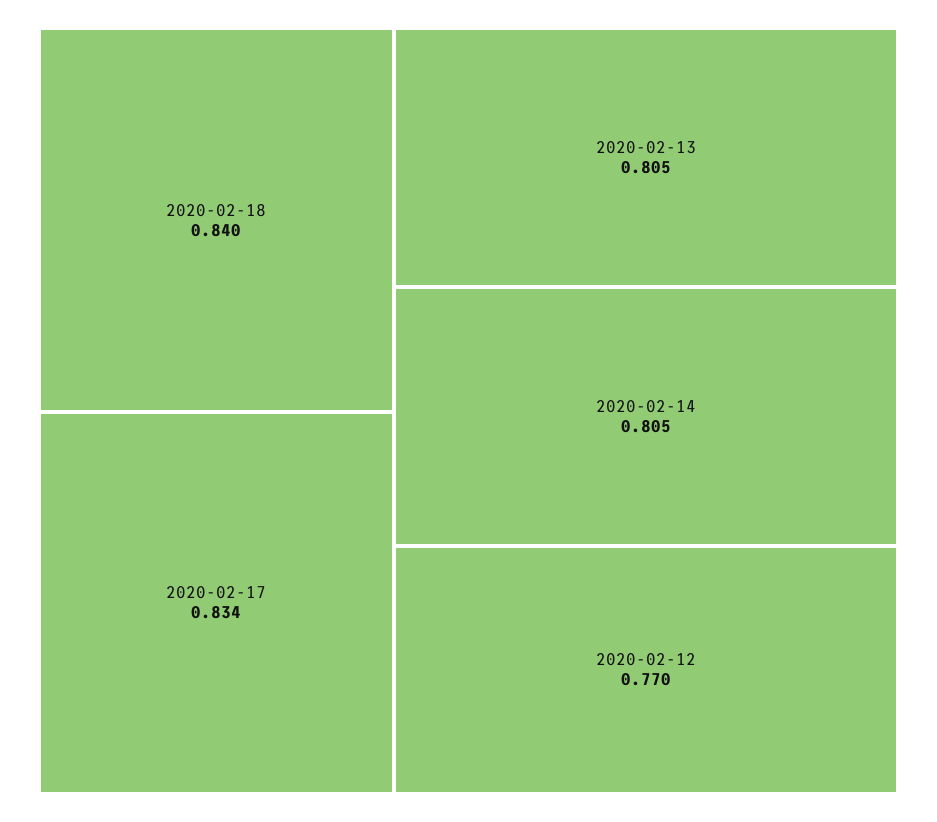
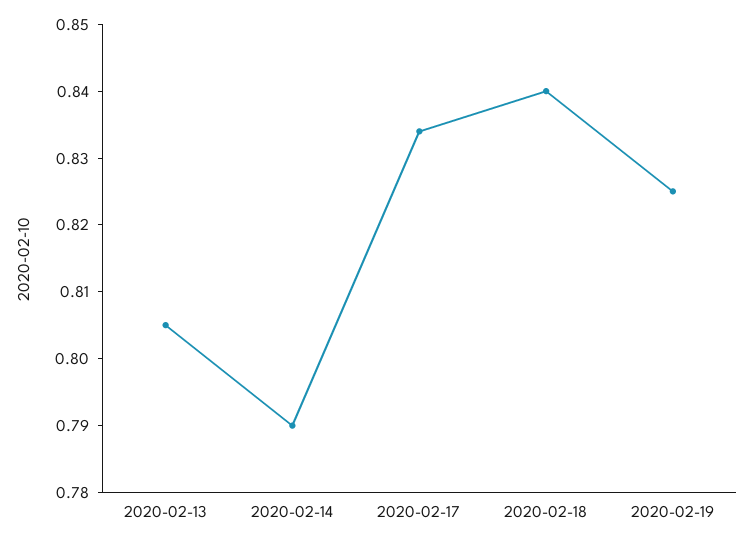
2020-02-14: 0.805 -> 0.79
2020-02-12: 0.77 -> none
2020-02-19: none -> 0.825

